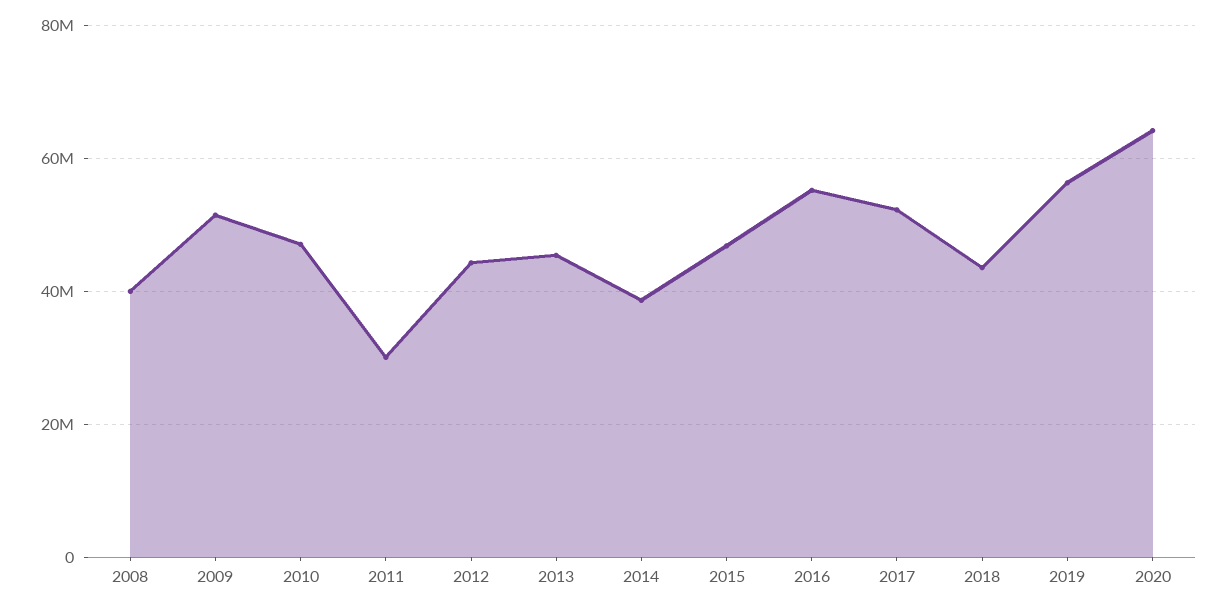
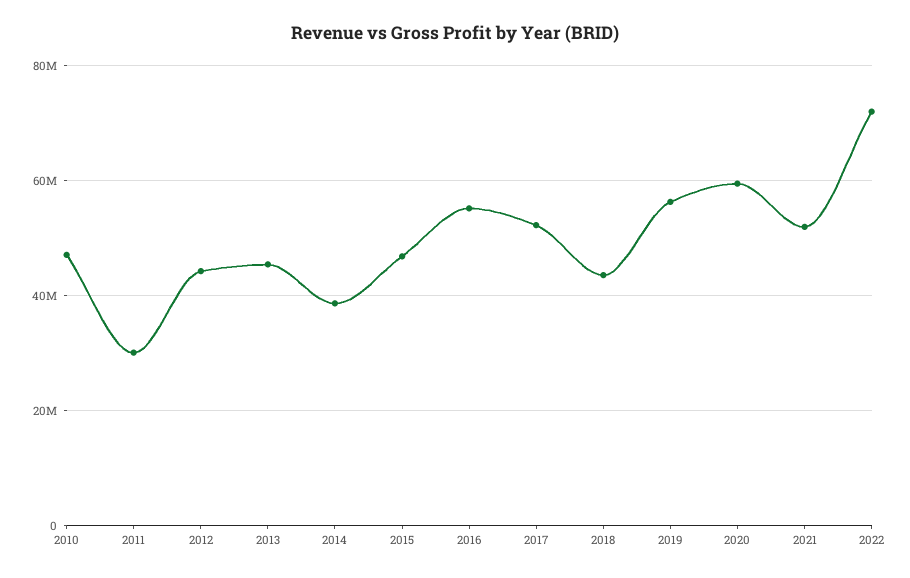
2008: 40000000 -> none
2009: 52000000 -> none
2020: 64000000 -> 60000000
2021: none -> 52000000
2022: none -> 72000000

